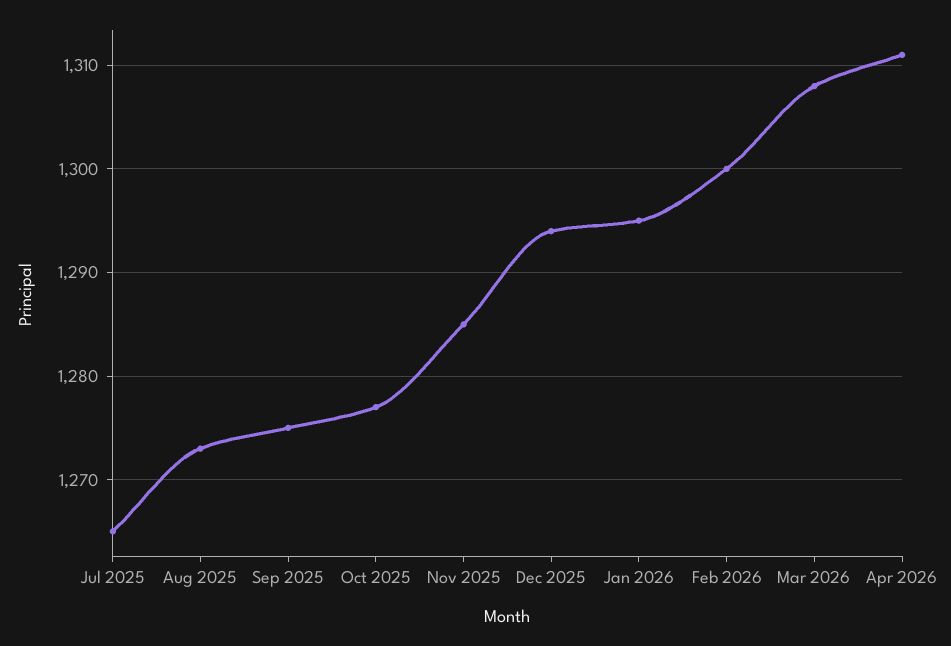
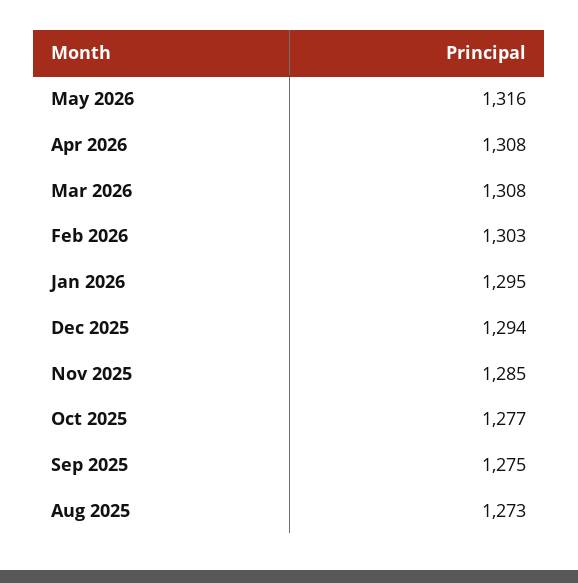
Jul 2025: 1265 -> none
Feb 2026: 1300 -> 1303
Apr 2026: 1311 -> 1308
May 2026: none -> 1316

